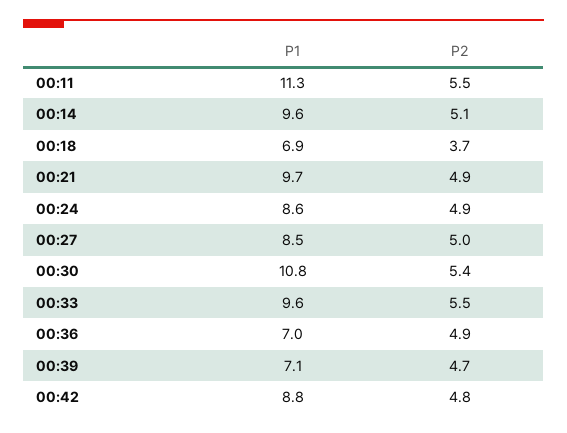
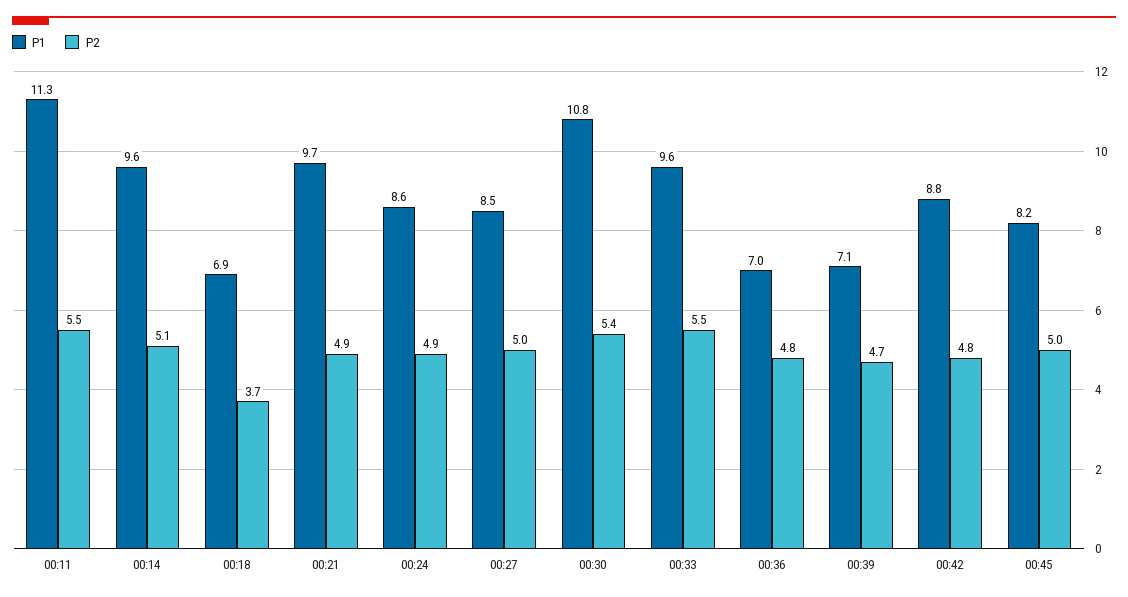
P2, 00:36: 4.9 -> 4.8
P1, 00:45: none -> 8.2
P2, 00:45: none -> 5

